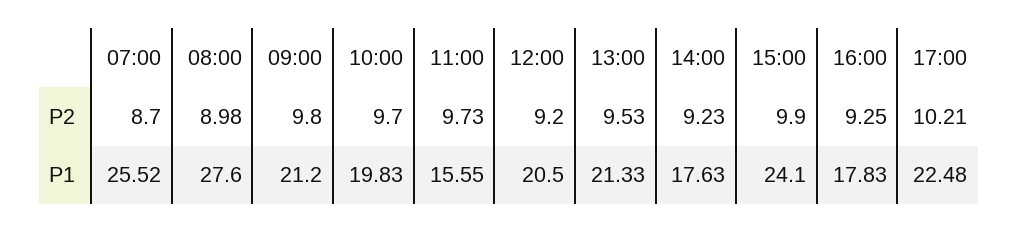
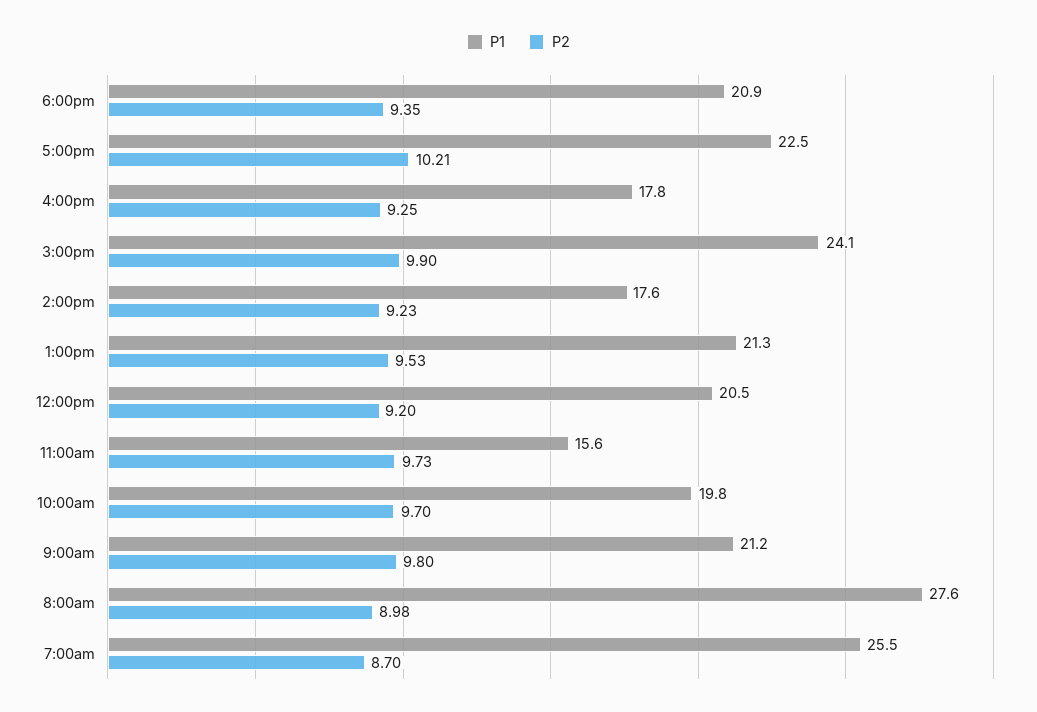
P1, 6:00pm: none -> 20.9
P2, 6:00pm: none -> 9.35

